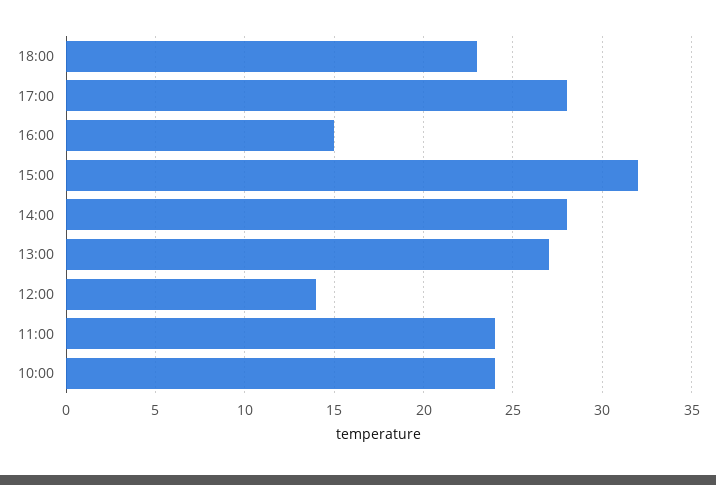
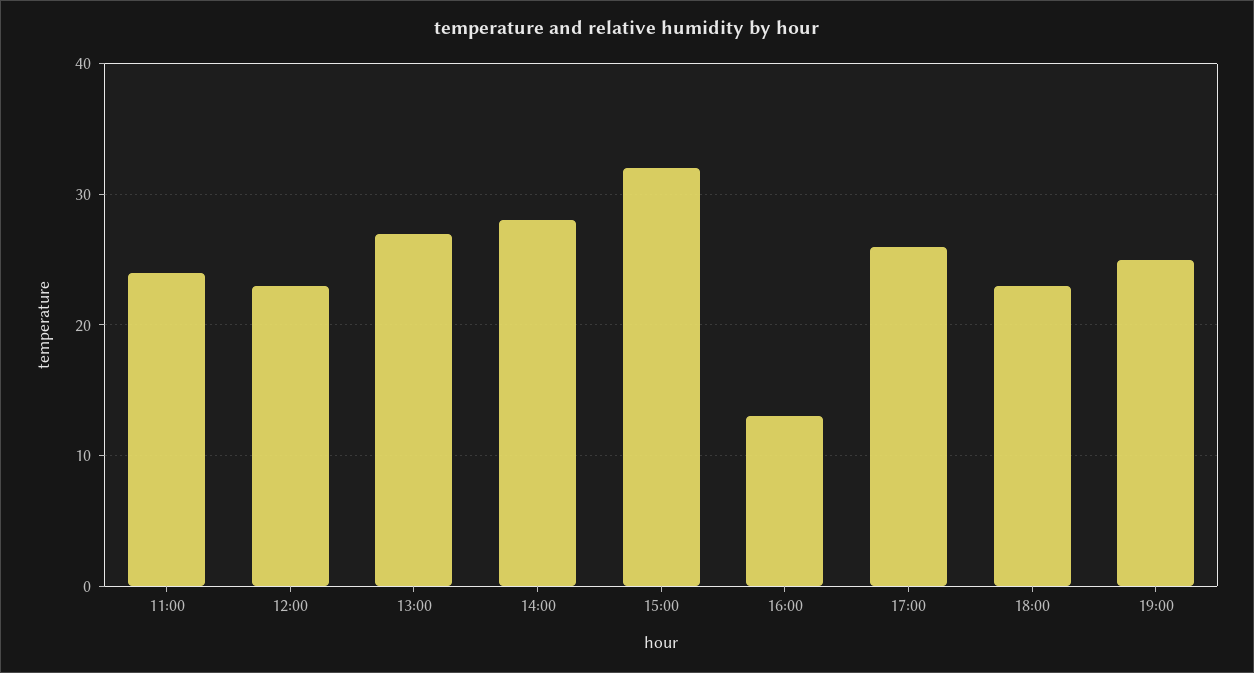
17:00: 28 -> 26
16:00: 15 -> 13
12:00: 14 -> 23
10:00: 24 -> none
19:00: none -> 25

